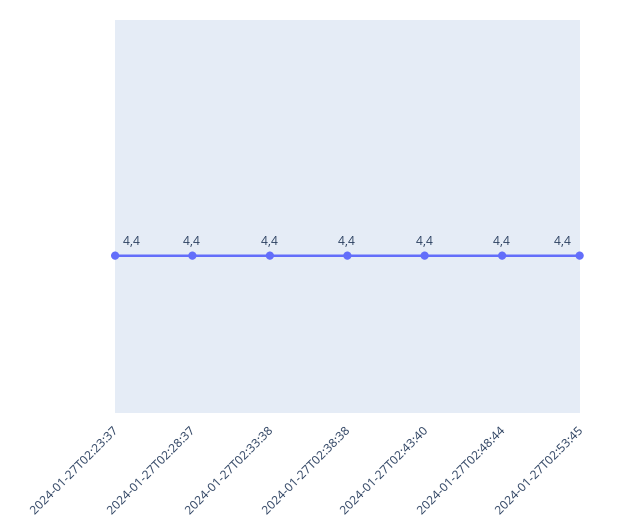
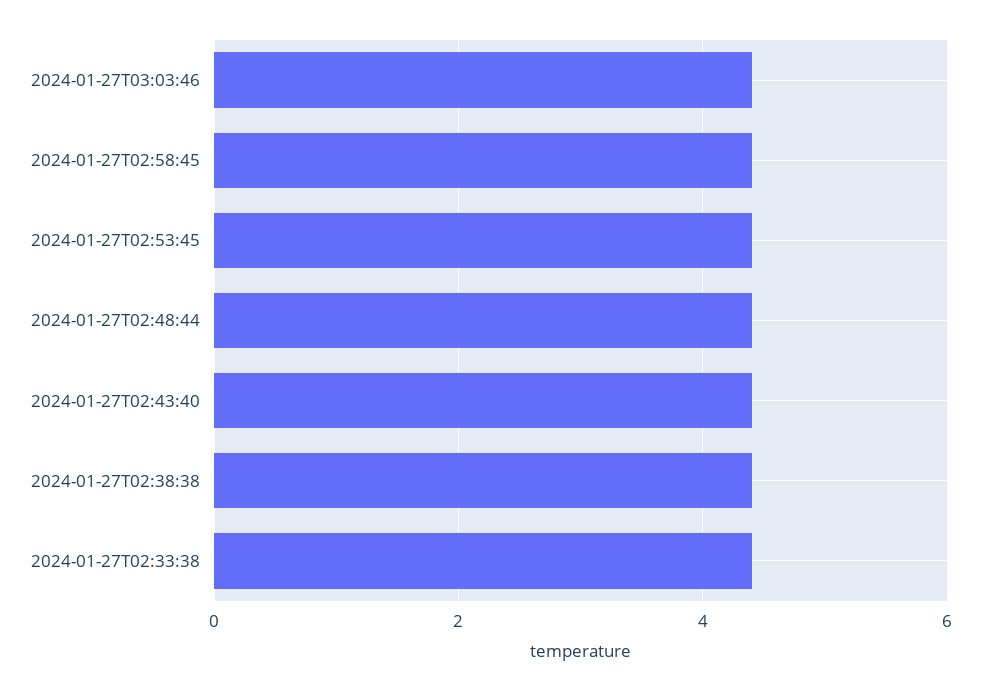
2024-01-27T02:23:37: 4.4 -> none
2024-01-27T02:28:37: 4.4 -> none
2024-01-27T03:03:46: none -> 4.5
2024-01-27T02:58:45: none -> 4.5

